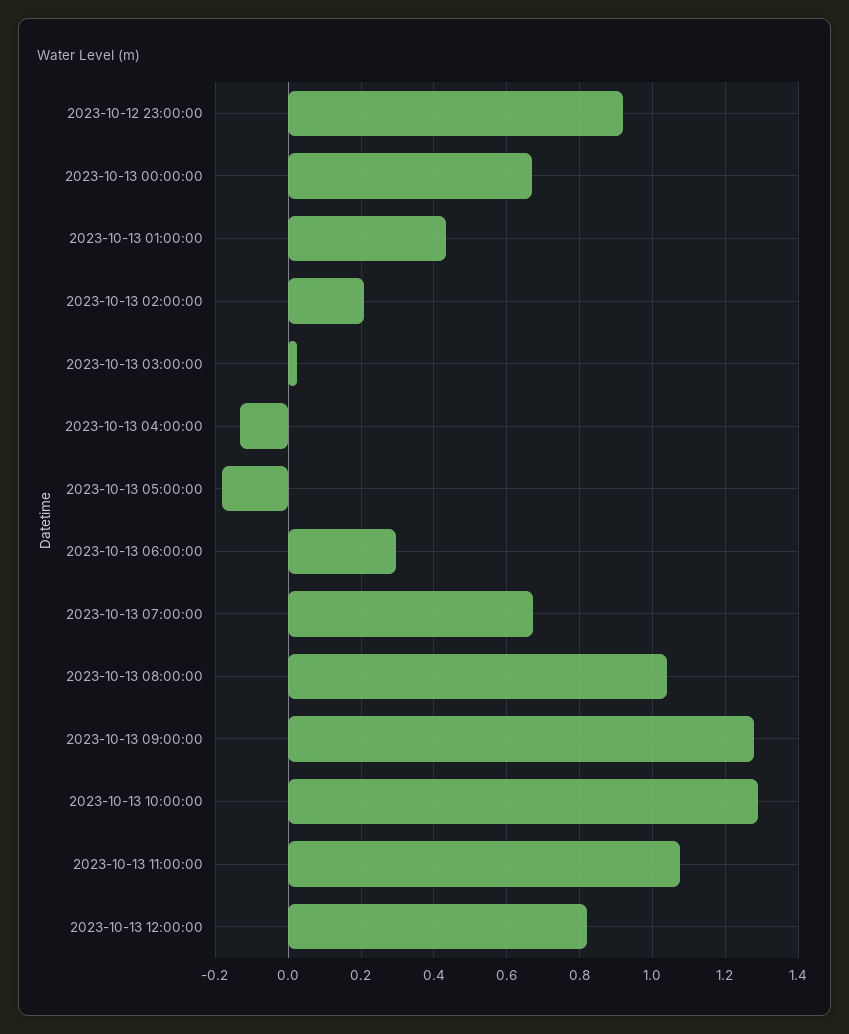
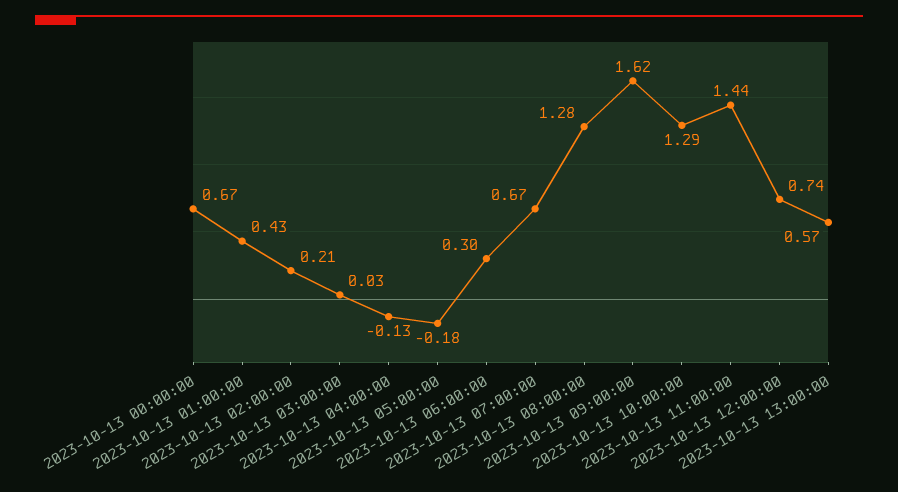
2023-10-12 23:00:00: 0.92 -> none
2023-10-13 08:00:00: 1.04 -> 1.28
2023-10-13 09:00:00: 1.28 -> 1.62
2023-10-13 11:00:00: 1.08 -> 1.44
2023-10-13 12:00:00: 0.82 -> 0.74
2023-10-13 13:00:00: none -> 0.57

